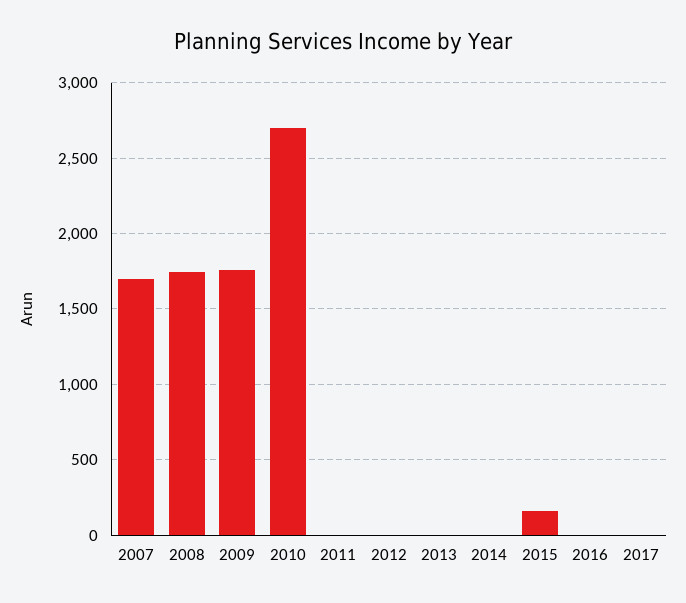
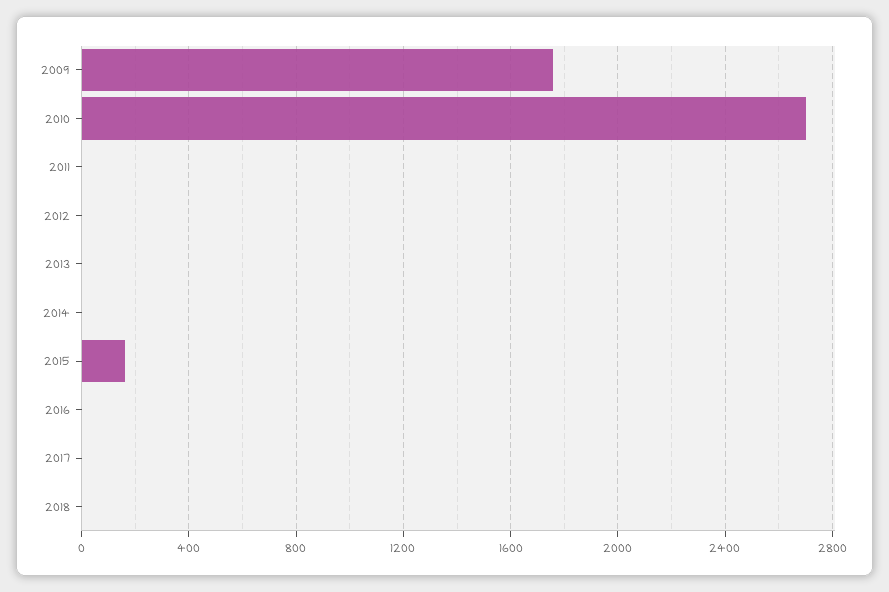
2007: 1700 -> none
2008: 1750 -> none
2018: none -> 0

